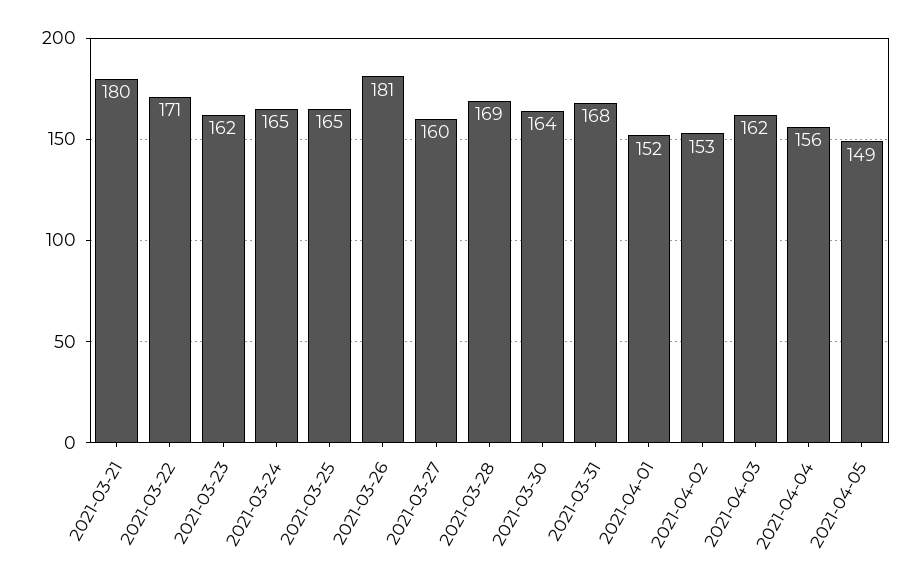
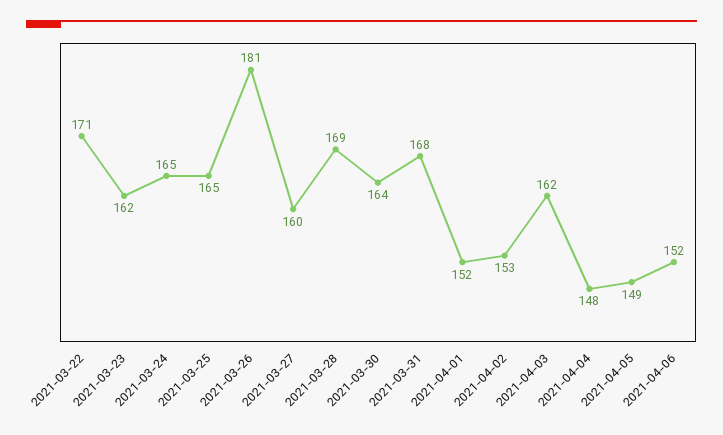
2021-03-21: 180 -> none
2021-04-04: 156 -> 148
2021-04-06: none -> 152

